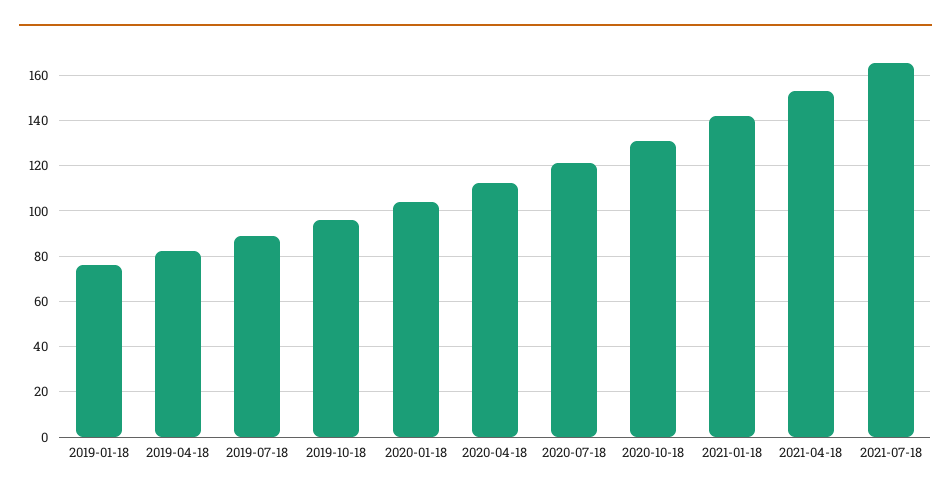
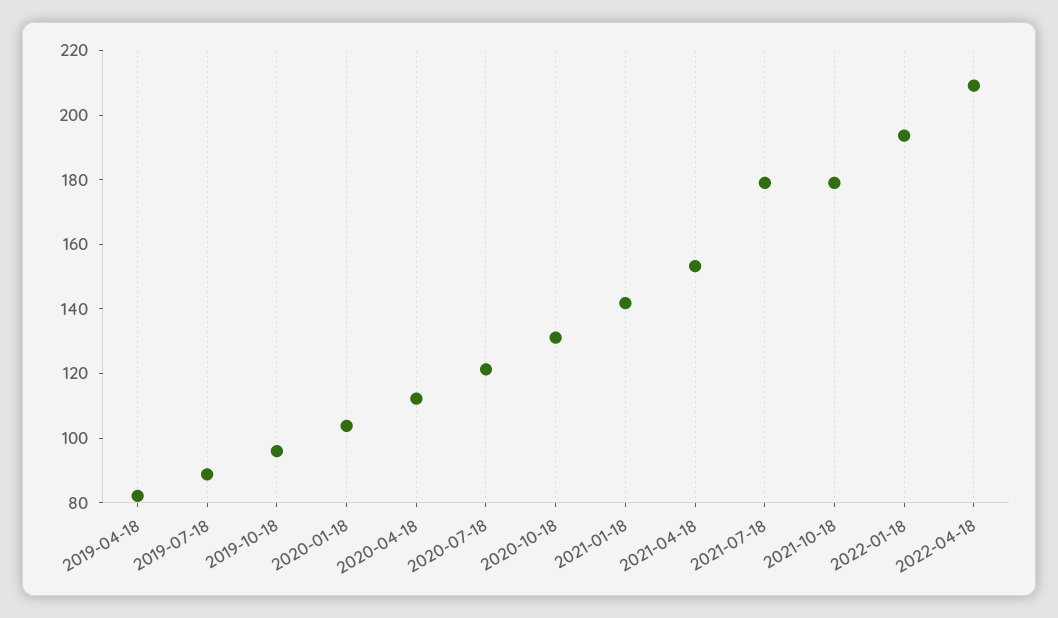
2019-01-18: 75 -> none
2021-07-18: 165 -> 180
2021-10-18: none -> 180
2022-01-18: none -> 195
2022-04-18: none -> 210

